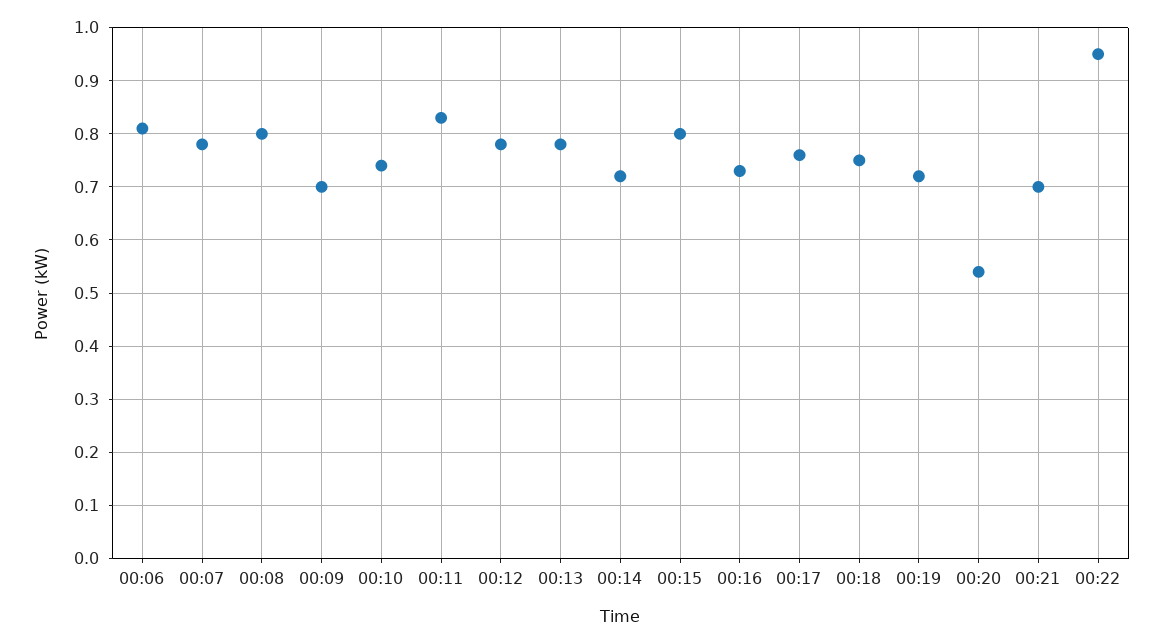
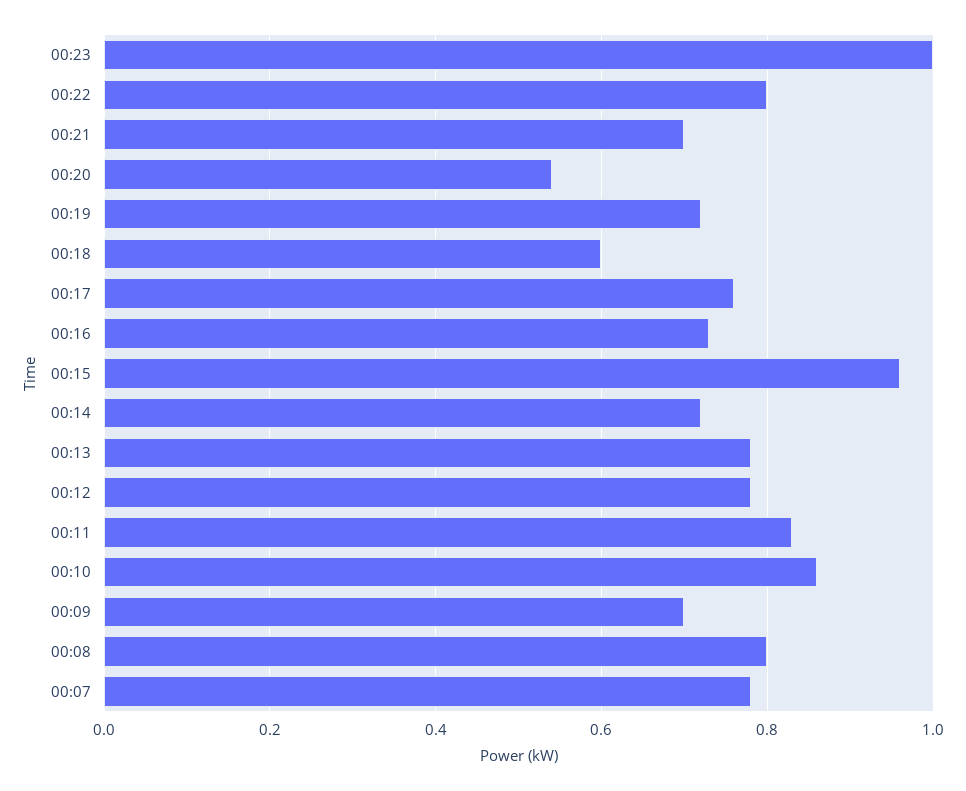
00:06: 0.8 -> none
00:10: 0.75 -> 0.85
00:15: 0.8 -> 0.95
00:18: 0.75 -> 0.6
00:22: 0.95 -> 0.8
00:23: none -> 1

